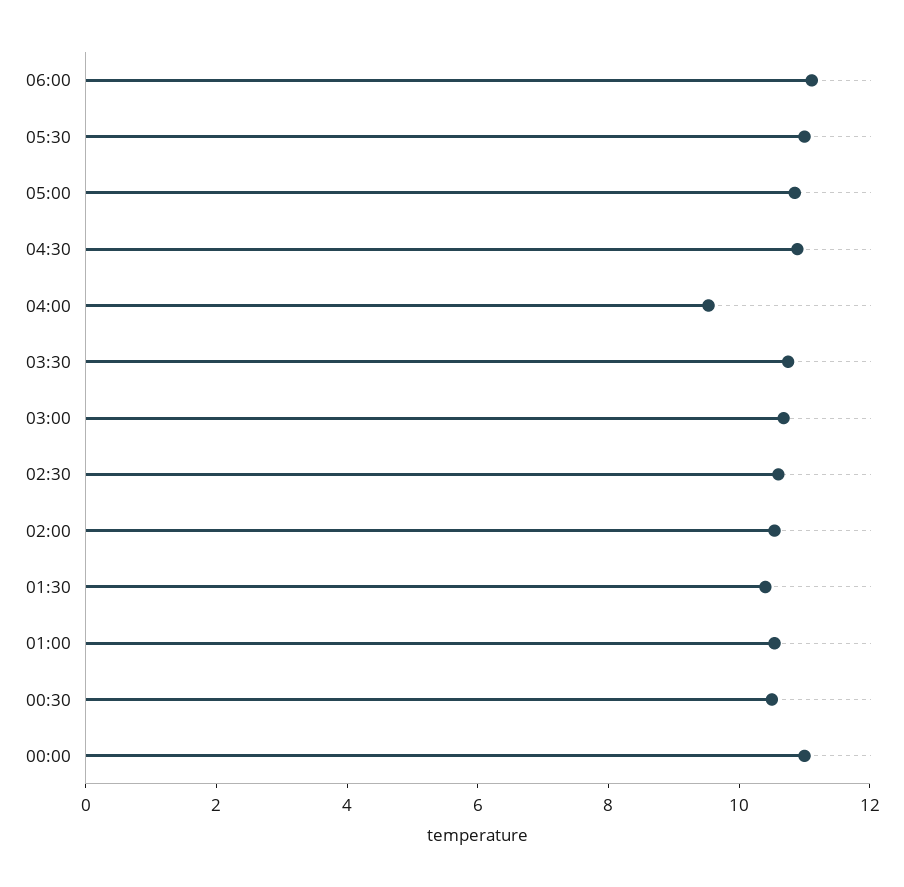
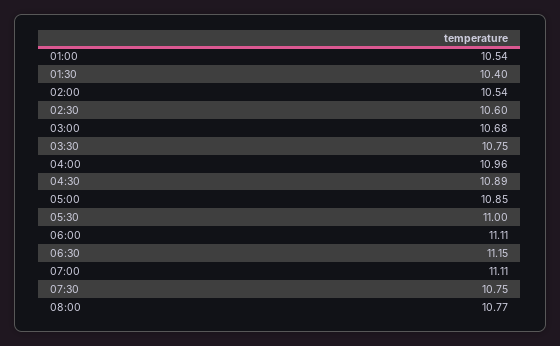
04:00: 9.5 -> 10.96
00:30: 10.5 -> none
00:00: 11 -> none
06:30: none -> 11.15
07:00: none -> 11.11
07:30: none -> 10.75
08:00: none -> 10.77

